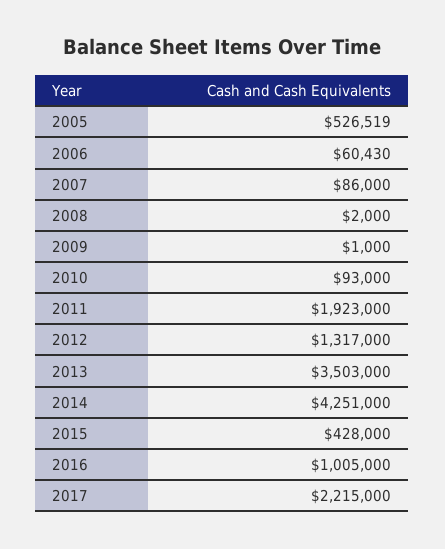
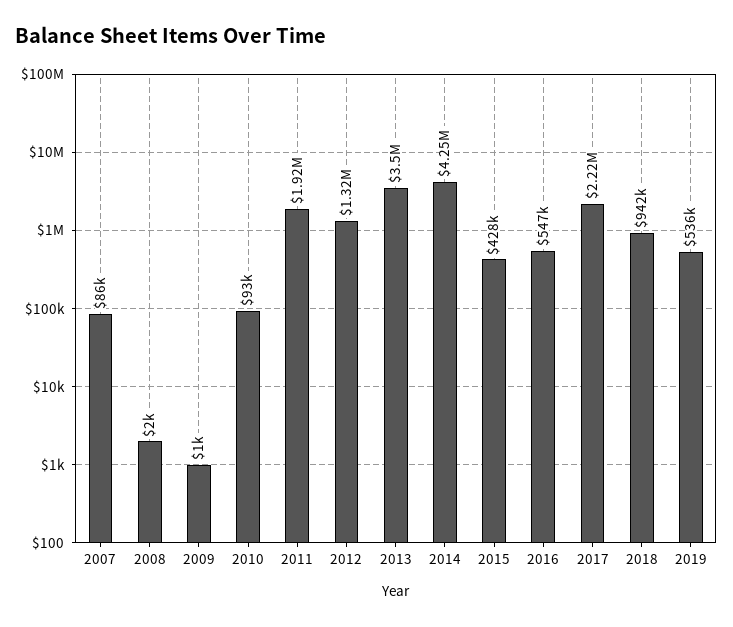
2005: 526519 -> none
2006: 60430 -> none
2016: 1005000 -> 547000
2018: none -> 942000
2019: none -> 536000

